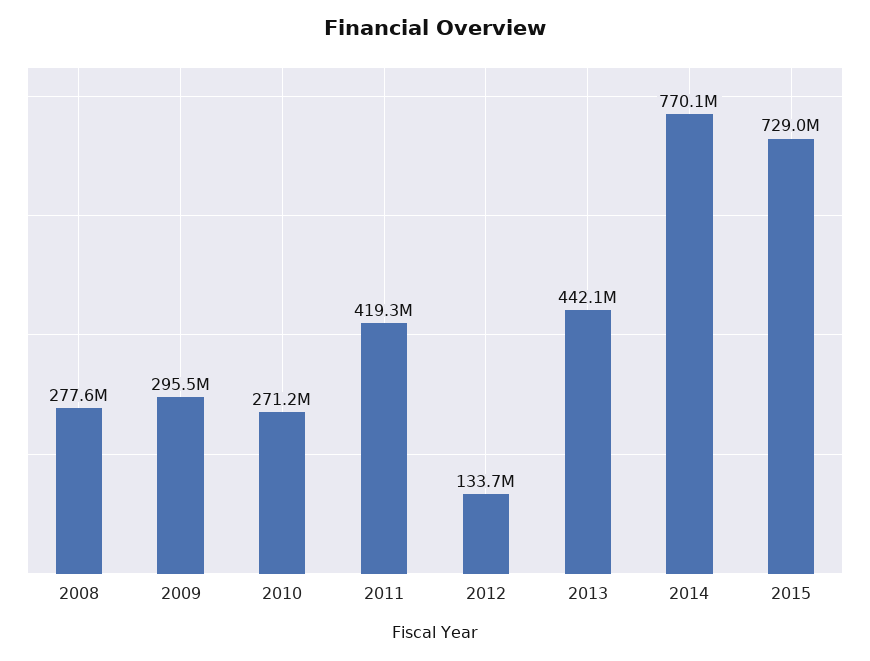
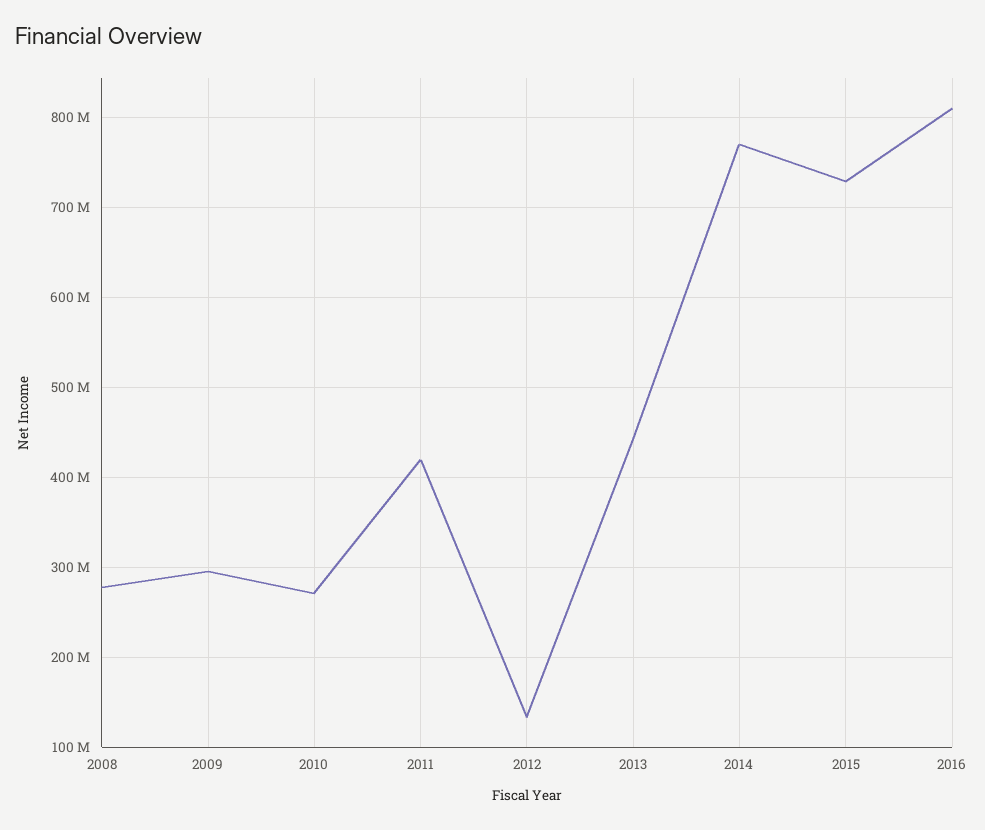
2016: none -> 810000000

